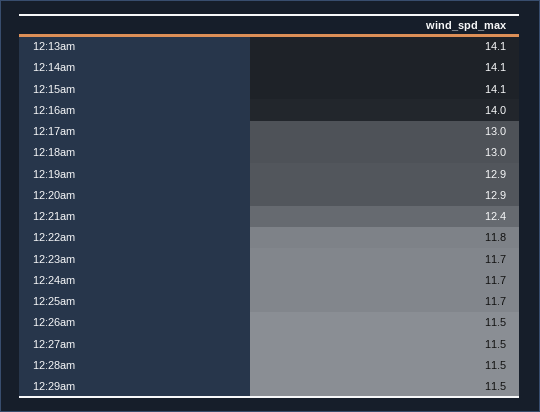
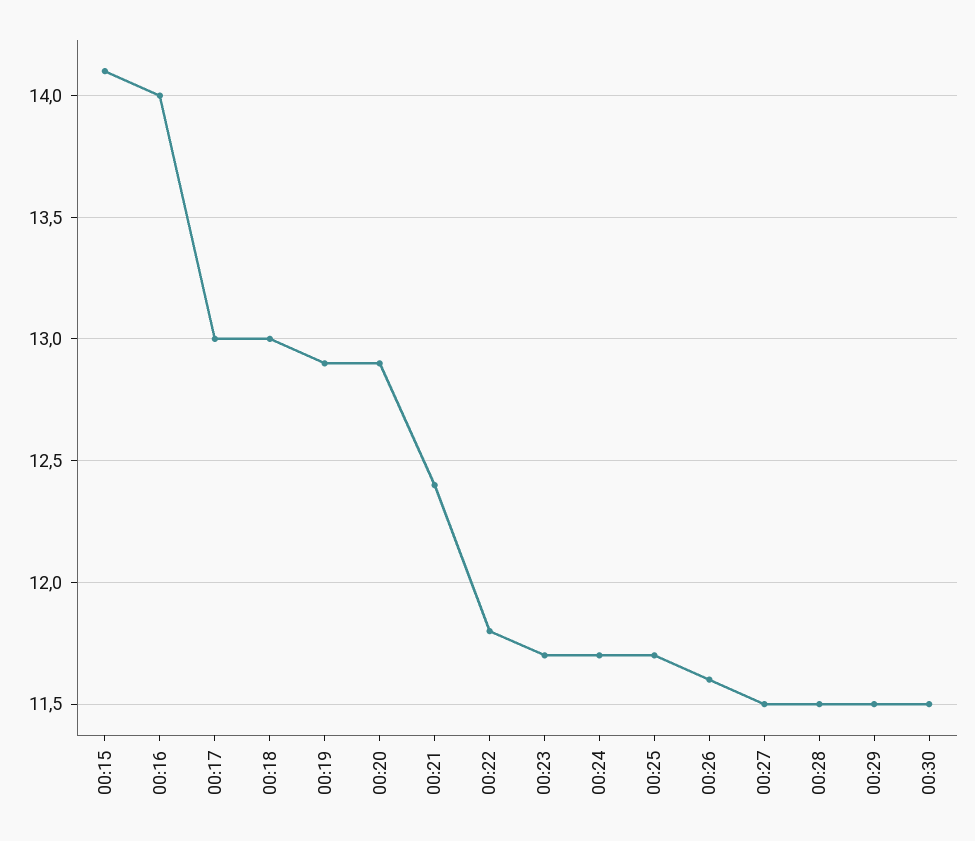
12:13am: 14.1 -> none
12:14am: 14.1 -> none
12:26am: 11.5 -> 11.6
00:30: none -> 11.5

